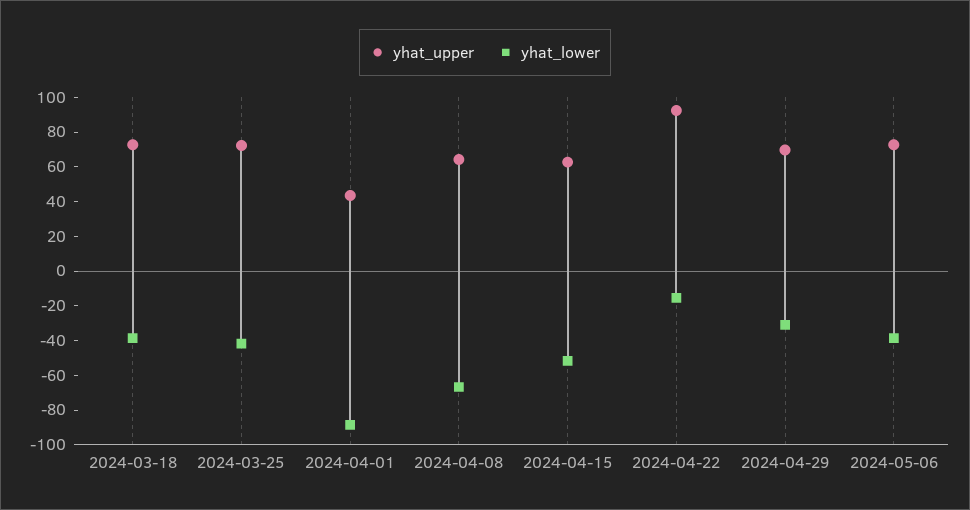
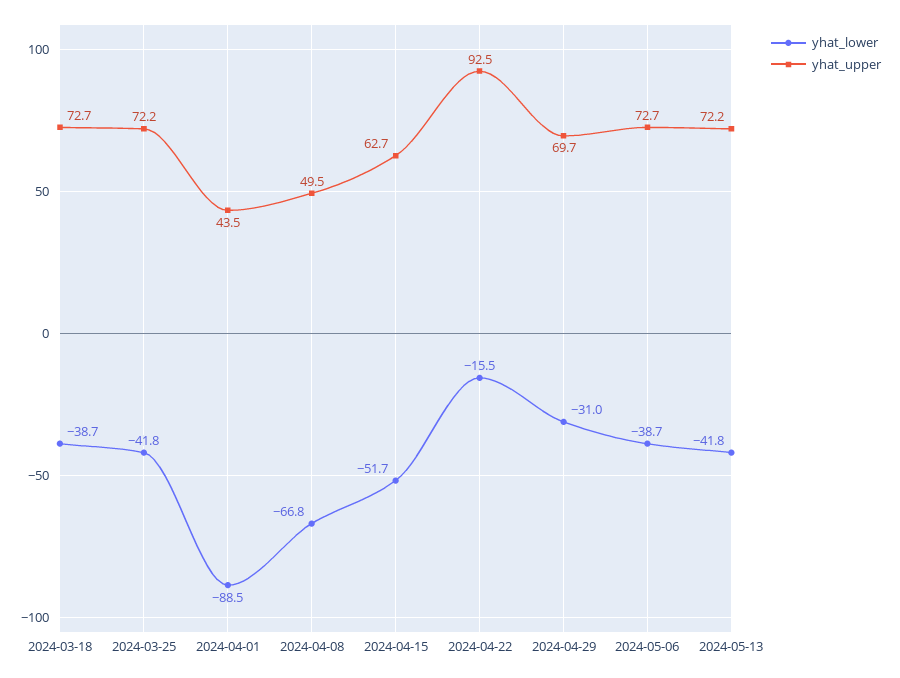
yhat_upper, 2024-04-08: 65 -> 49.5
yhat_lower, 2024-05-13: none -> -41.8
yhat_upper, 2024-05-13: none -> 72.2

